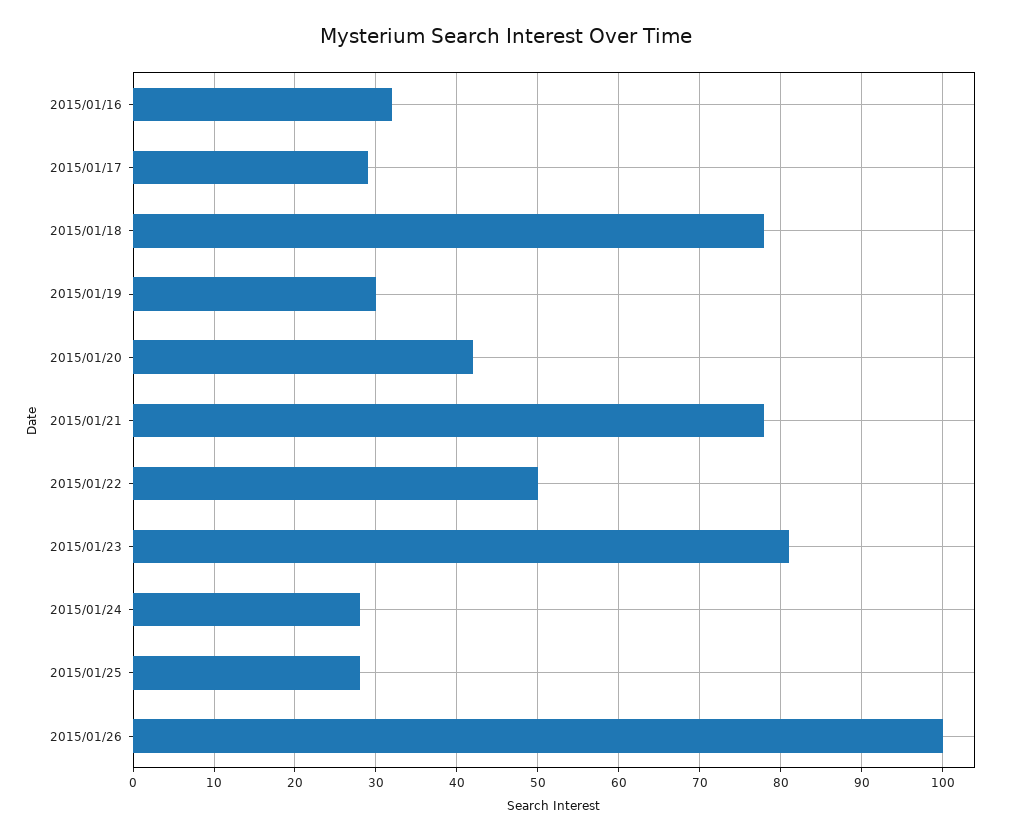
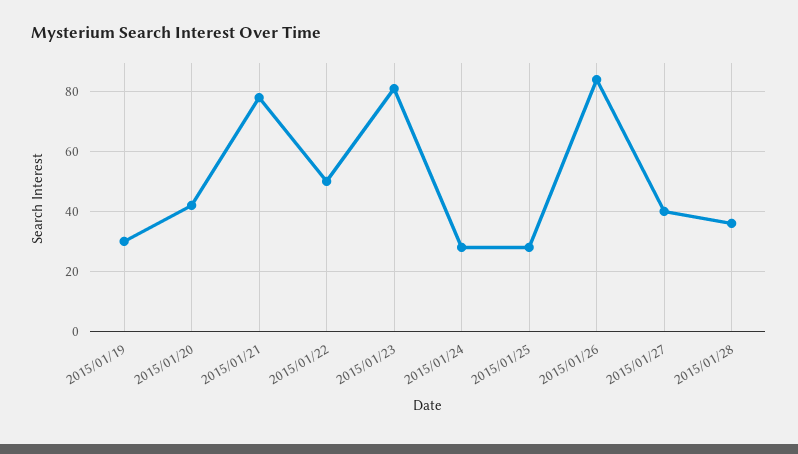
2015/01/16: 32 -> none
2015/01/17: 29 -> none
2015/01/18: 78 -> none
2015/01/26: 100 -> 85
2015/01/27: none -> 40
2015/01/28: none -> 35

